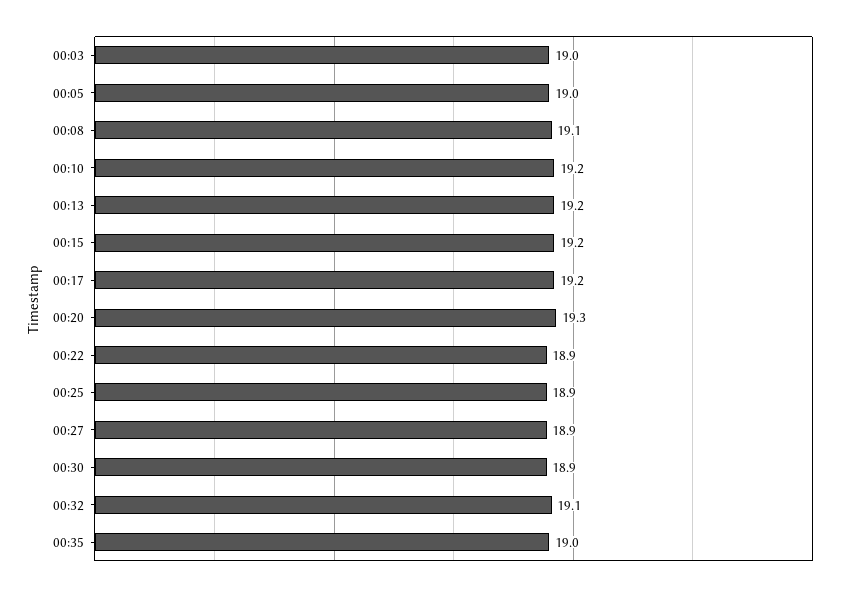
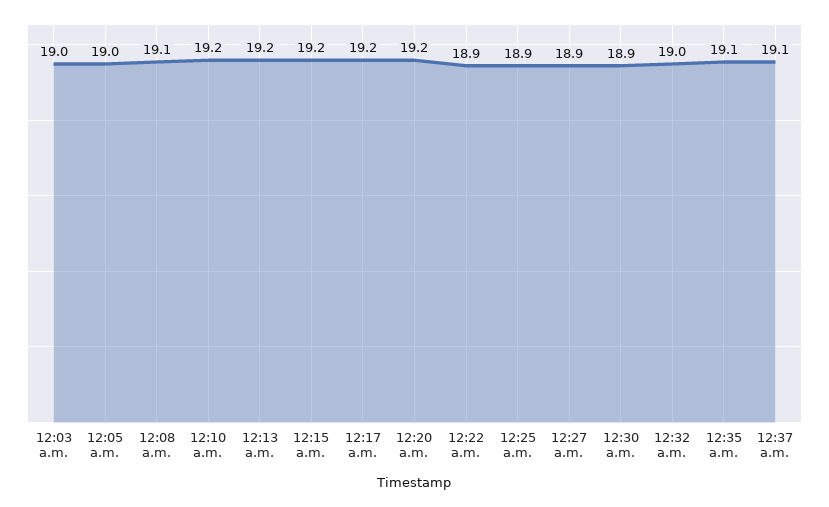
00:20: 19.3 -> 19.2
00:32: 19.1 -> 19
00:35: 19 -> 19.1
12:37 a.m.: none -> 19.1

